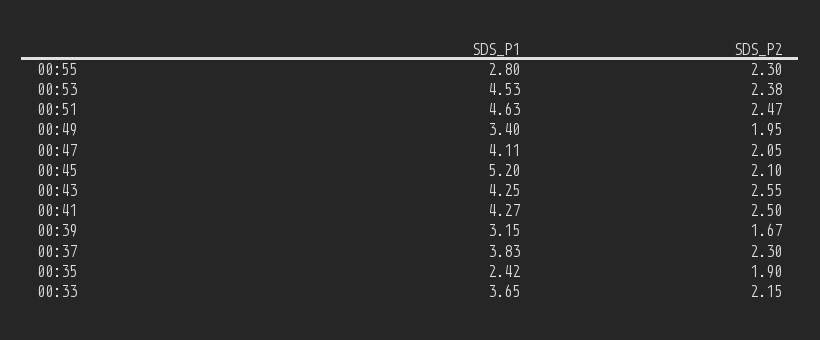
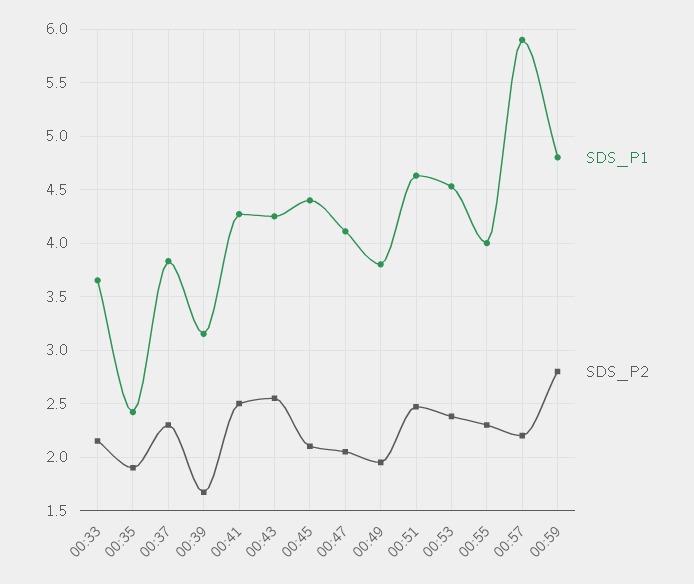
SDS_P1, 00:55: 2.8 -> 4
SDS_P1, 00:49: 3.4 -> 3.8
SDS_P1, 00:45: 5.2 -> 4.4
SDS_P1, 00:57: none -> 5.9
SDS_P2, 00:57: none -> 2.2
SDS_P1, 00:59: none -> 4.8
SDS_P2, 00:59: none -> 2.8

